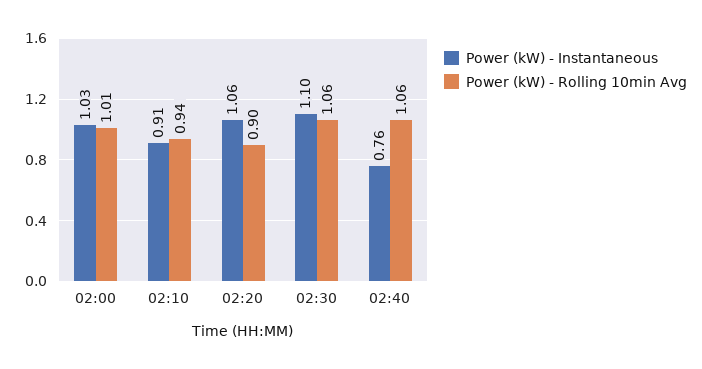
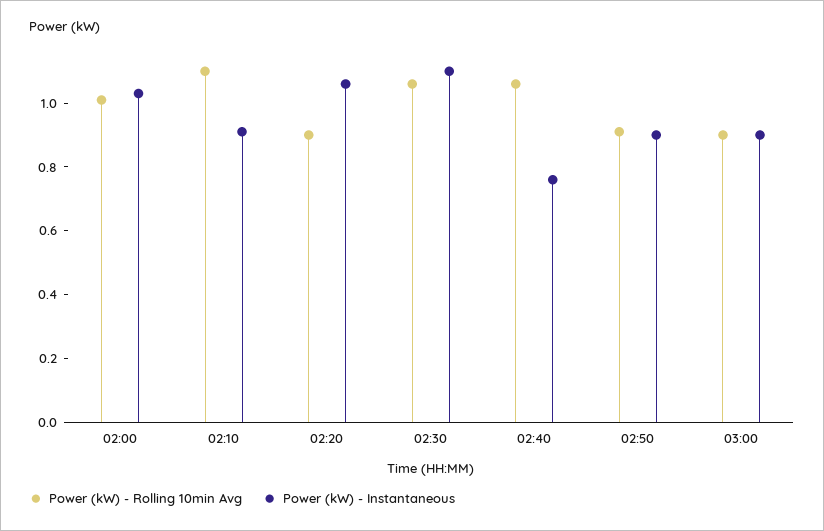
Power (kW) - Rolling 10min Avg, 02:10: 0.94 -> 1.1
Power (kW) - Rolling 10min Avg, 02:50: none -> 0.9
Power (kW) - Instantaneous, 02:50: none -> 0.9
Power (kW) - Rolling 10min Avg, 03:00: none -> 0.9
Power (kW) - Instantaneous, 03:00: none -> 0.9

